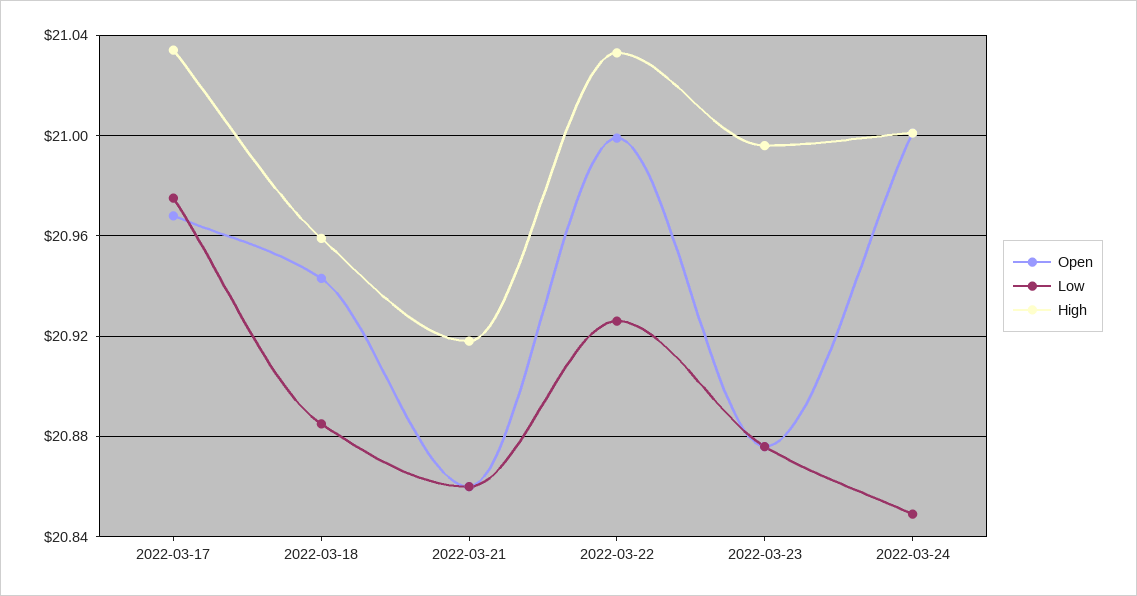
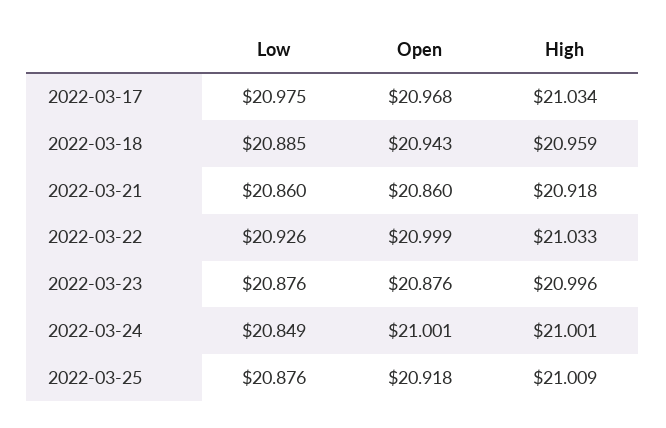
Low, 2022-03-25: none -> 20.876
Open, 2022-03-25: none -> 20.918
High, 2022-03-25: none -> 21.009

